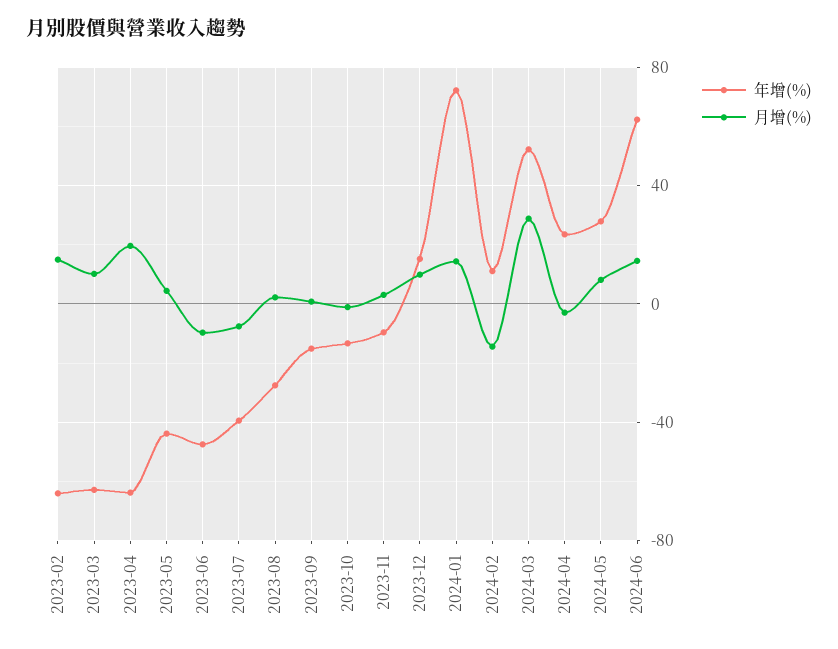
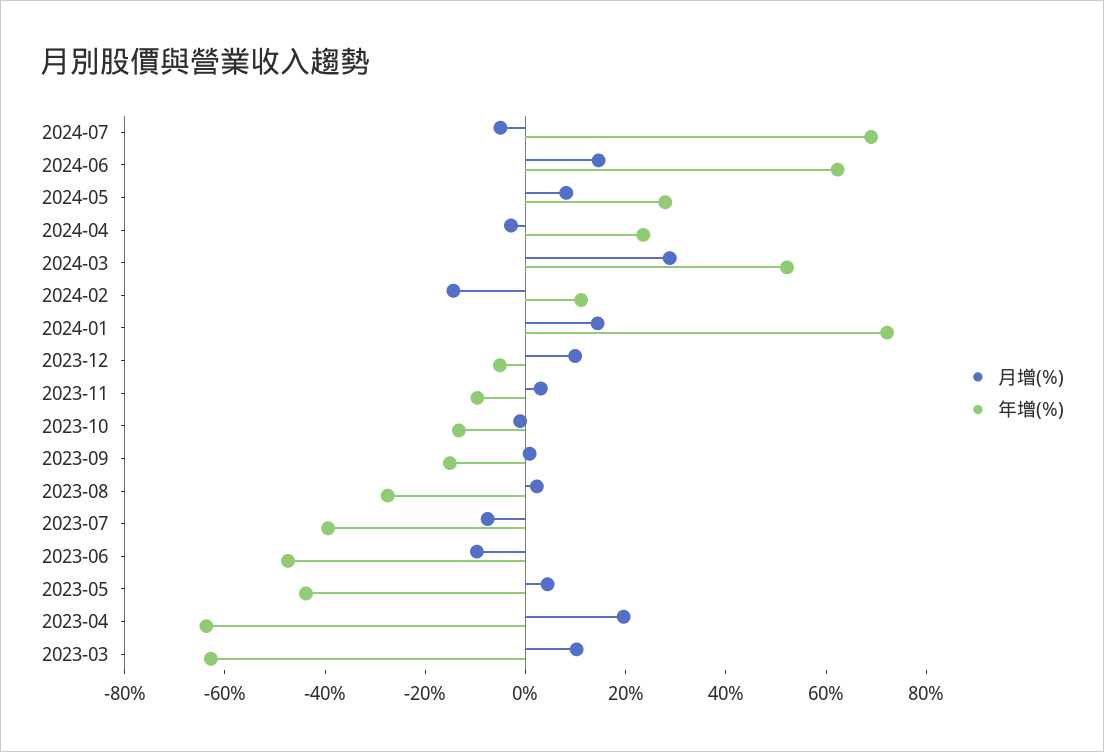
年增(%), 2023-02: -65 -> none
月增(%), 2023-02: 15 -> none
年增(%), 2023-12: 15 -> -5
月增(%), 2024-07: none -> -5
年增(%), 2024-07: none -> 70

